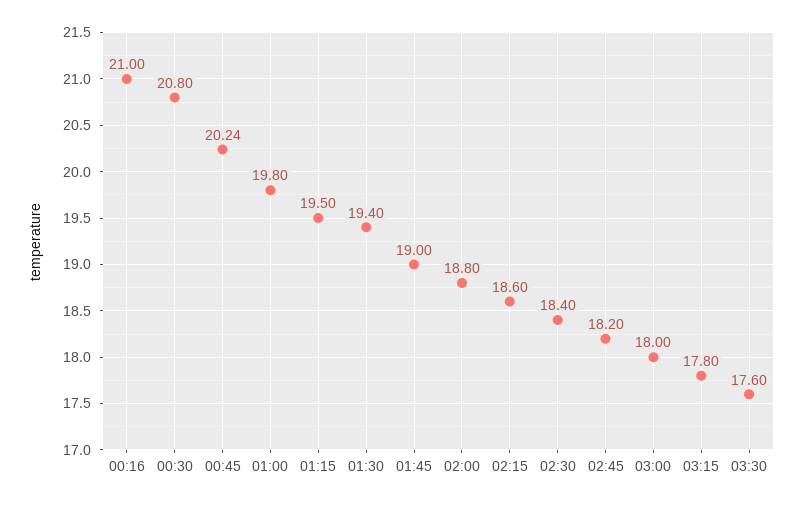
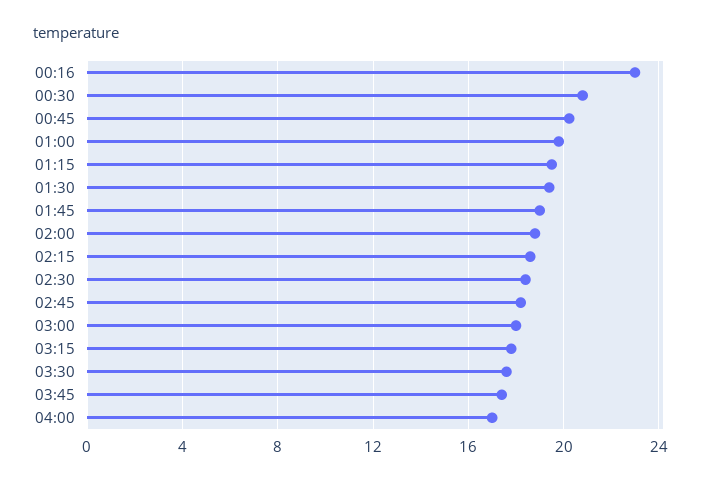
00:16: 21 -> 23
03:45: none -> 17.5
04:00: none -> 17

